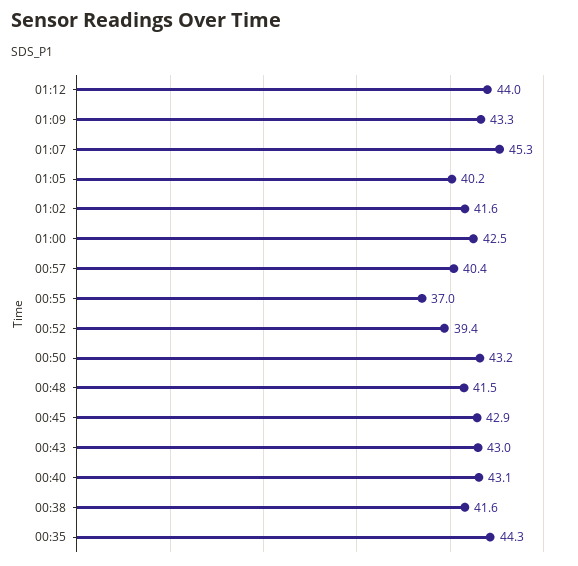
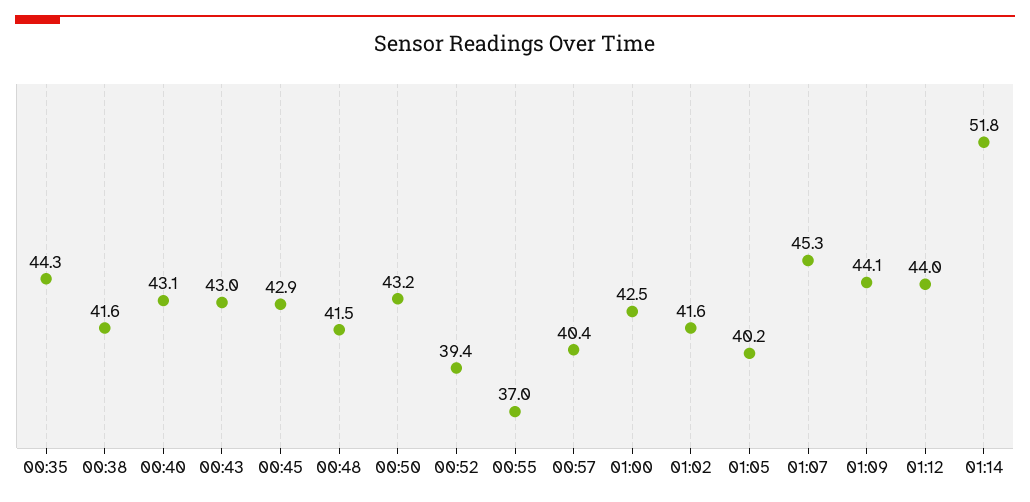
01:09: 43.3 -> 44.1
01:14: none -> 51.8

